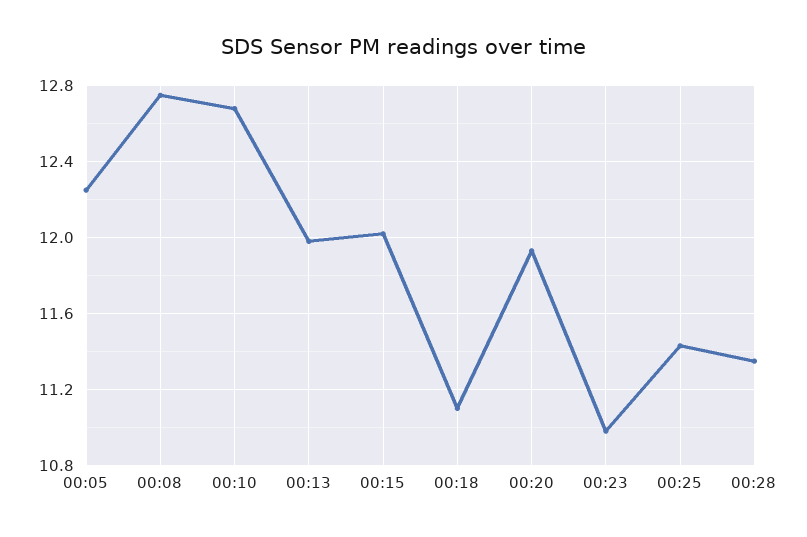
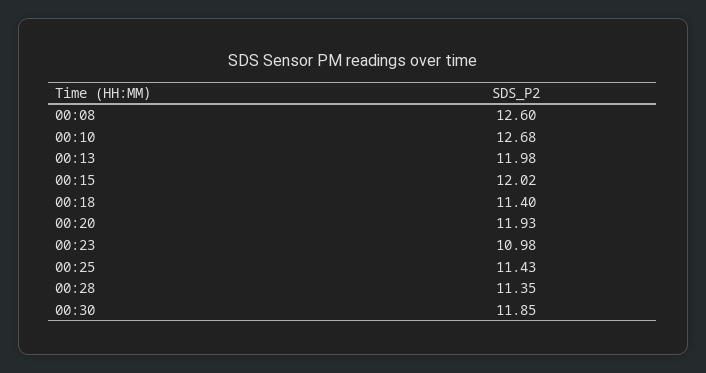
00:05: 12.25 -> none
00:08: 12.75 -> 12.6
00:18: 11.1 -> 11.4
00:30: none -> 11.85

